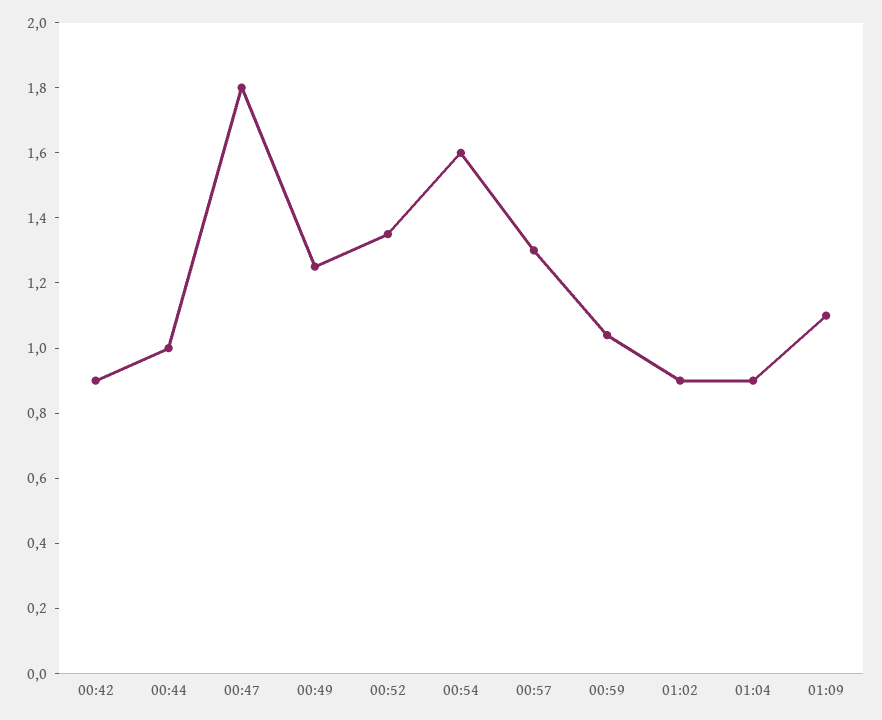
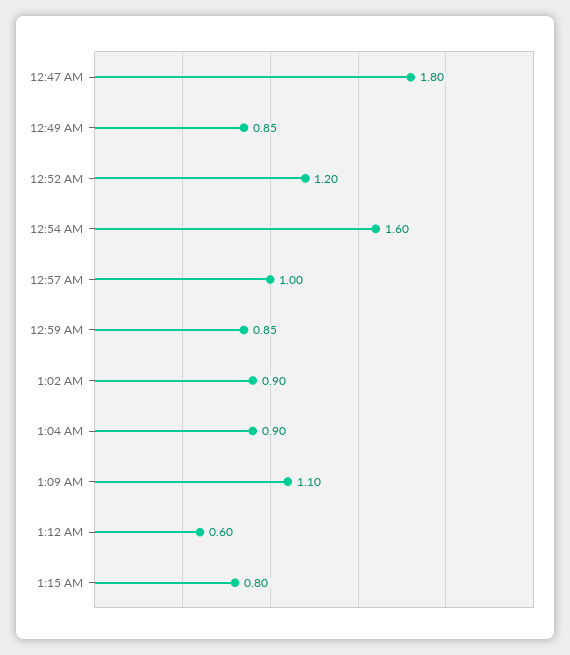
00:42: 0.9 -> none
00:44: 1 -> none
00:49: 1.25 -> 0.85
00:52: 1.35 -> 1.2
00:57: 1.3 -> 1
00:59: 1.05 -> 0.85
1:12 AM: none -> 0.6
1:15 AM: none -> 0.8

